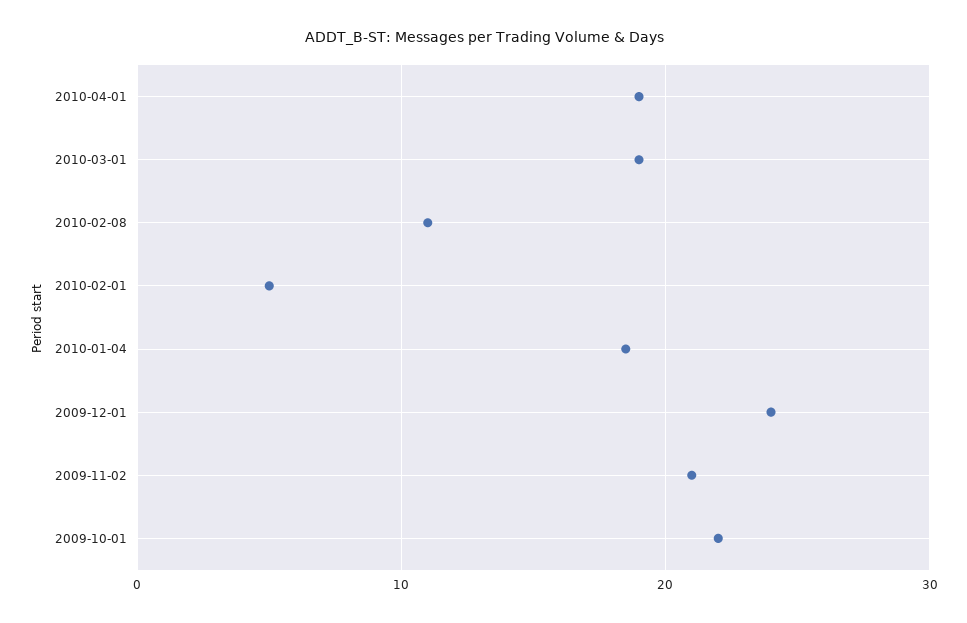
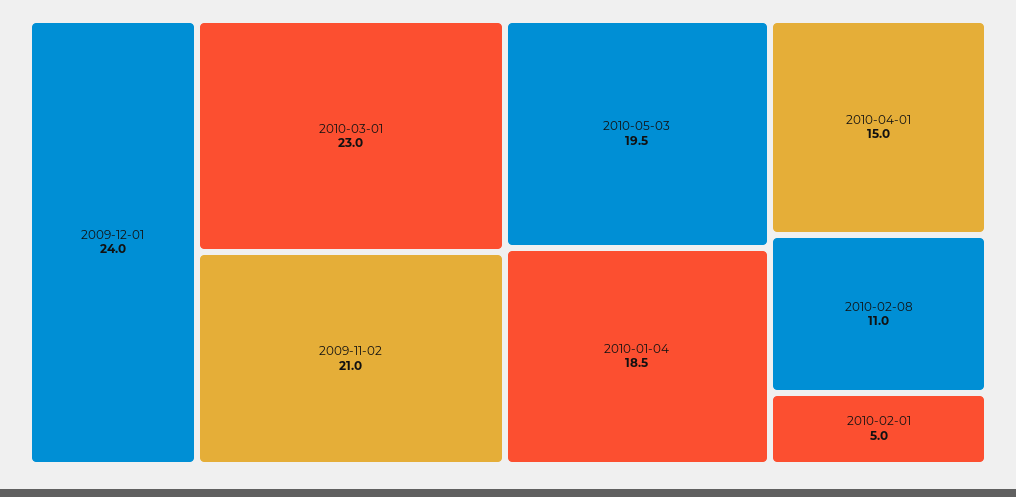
2010-04-01: 19 -> 15
2010-03-01: 19 -> 23
2009-10-01: 22 -> none
2010-05-03: none -> 19.5

